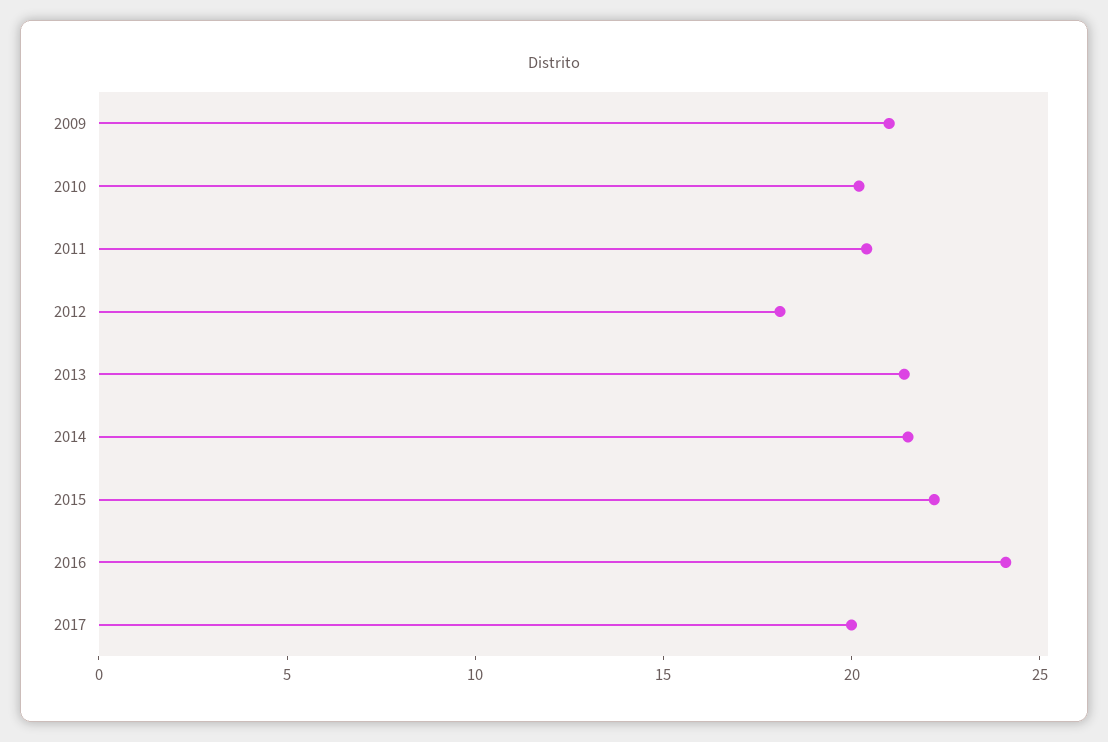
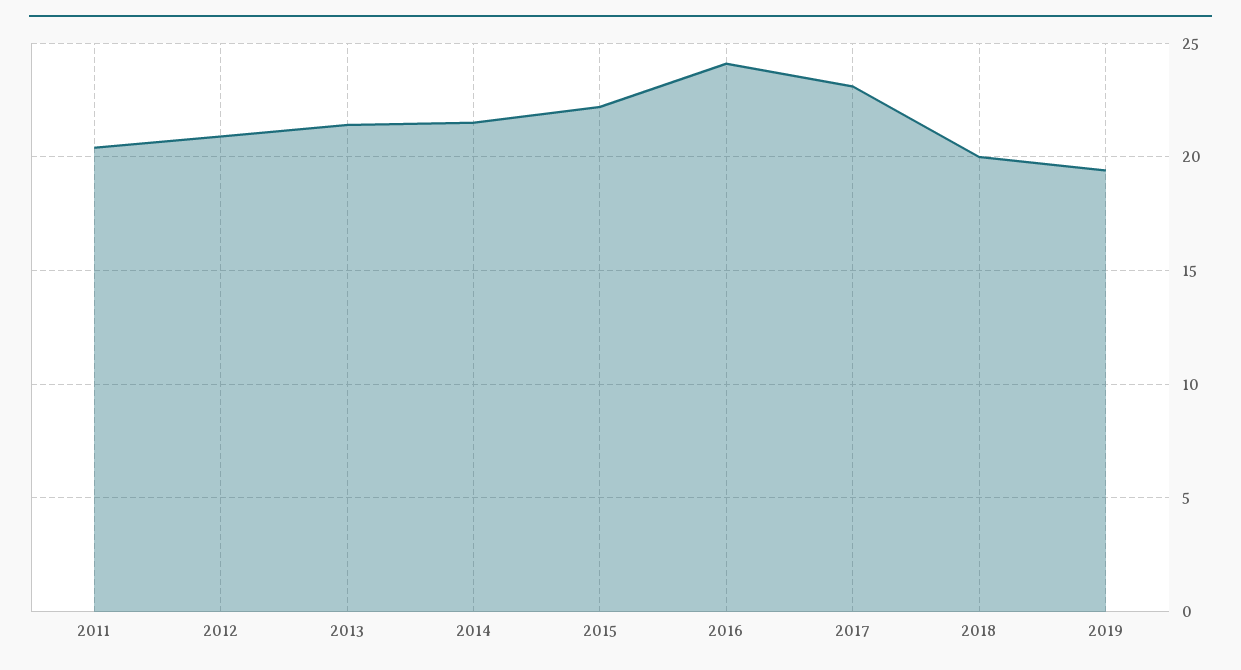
2009: 21 -> none
2010: 20 -> none
2012: 18 -> 21
2017: 20 -> 23
2018: none -> 20
2019: none -> 19.5

